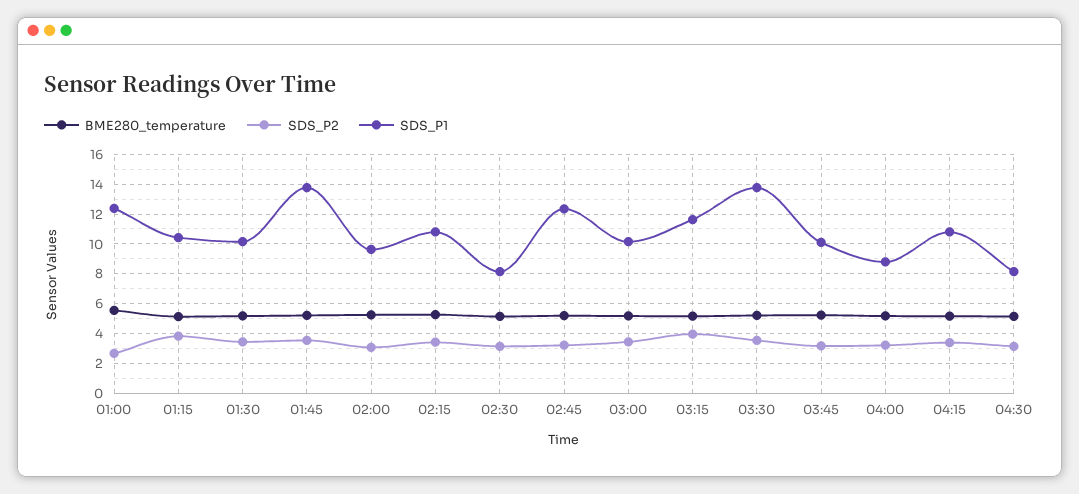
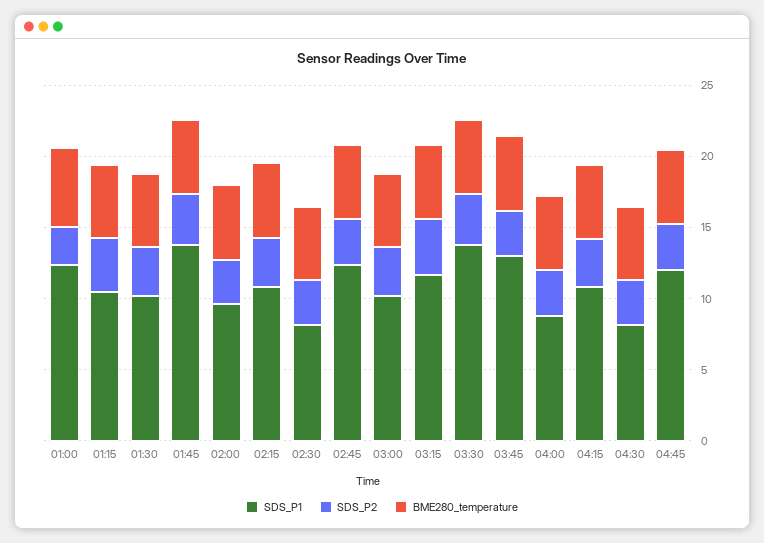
SDS_P1, 03:45: 10 -> 13
SDS_P1, 04:45: none -> 12
SDS_P2, 04:45: none -> 3
BME280_temperature, 04:45: none -> 5

